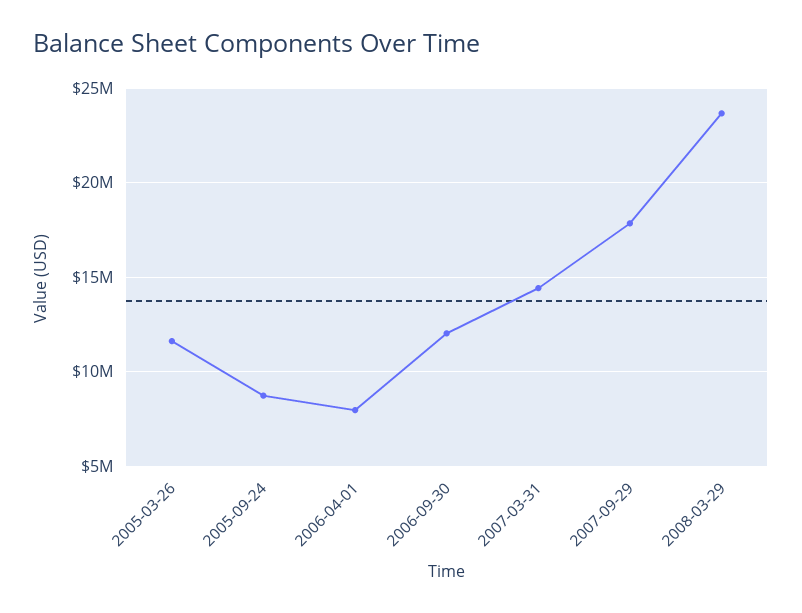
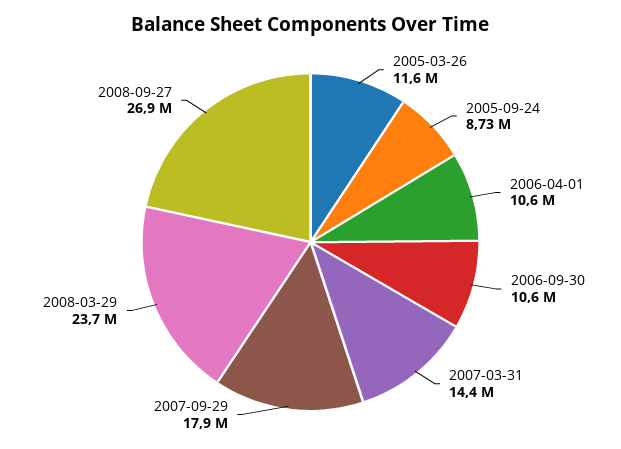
2006-04-01: 8000000 -> 10600000
2006-09-30: 12000000 -> 10600000
2008-09-27: none -> 26900000

